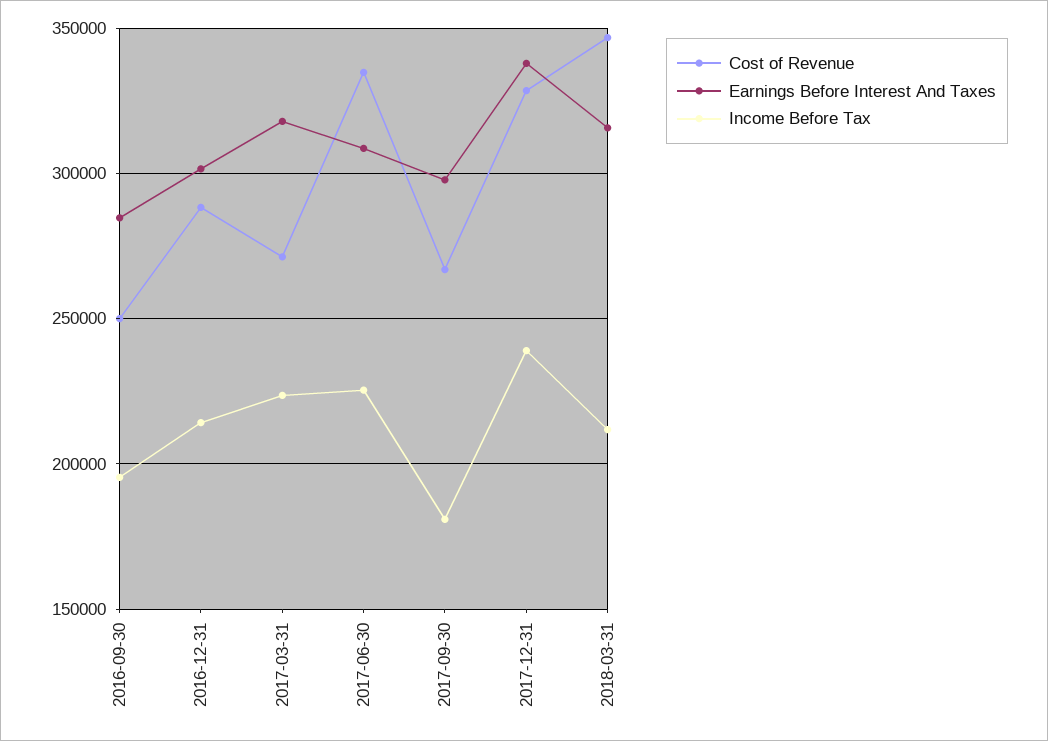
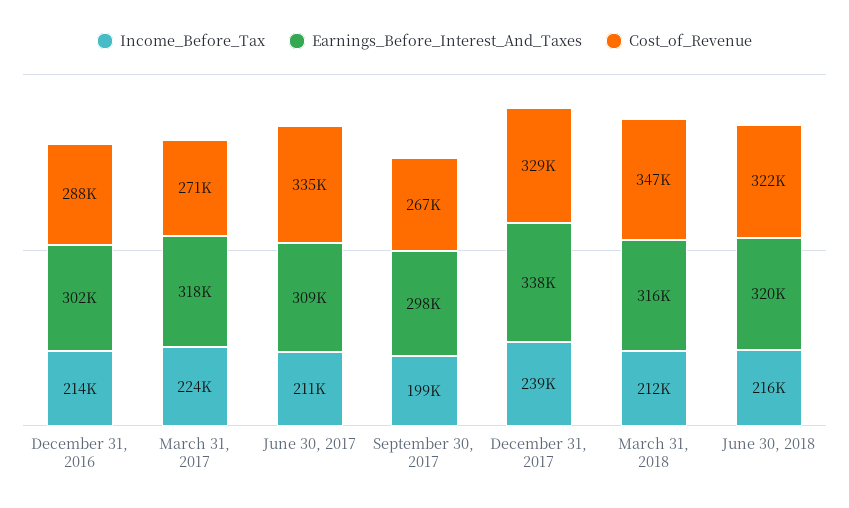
Cost of Revenue, 2016-09-30: 250000 -> none
Earnings Before Interest And Taxes, 2016-09-30: 285000 -> none
Income Before Tax, 2016-09-30: 195000 -> none
Income Before Tax, 2017-06-30: 225000 -> 211000
Income Before Tax, 2017-09-30: 180000 -> 199000
Income Before Tax, June 30, 2018: none -> 216000
Earnings Before Interest And Taxes, June 30, 2018: none -> 320000
Cost of Revenue, June 30, 2018: none -> 322000

